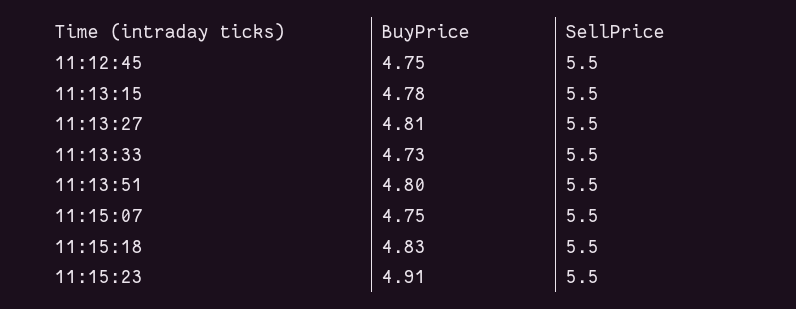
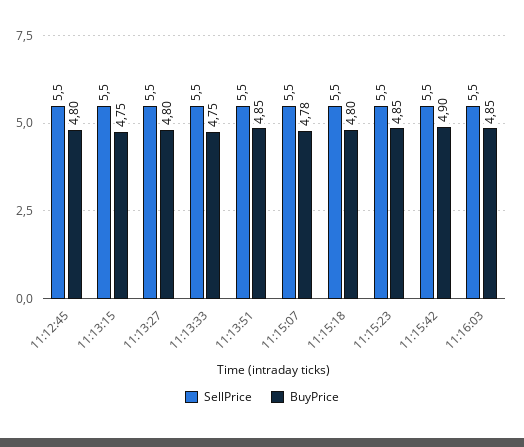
BuyPrice, 11:12:45: 4.75 -> 4.8
BuyPrice, 11:13:15: 4.78 -> 4.75
BuyPrice, 11:13:27: 4.81 -> 4.8
BuyPrice, 11:13:33: 4.73 -> 4.75
BuyPrice, 11:13:51: 4.8 -> 4.85
BuyPrice, 11:15:07: 4.75 -> 4.78
BuyPrice, 11:15:18: 4.83 -> 4.8
BuyPrice, 11:15:23: 4.91 -> 4.85
SellPrice, 11:15:42: none -> 5.5
BuyPrice, 11:15:42: none -> 4.9
SellPrice, 11:16:03: none -> 5.5
BuyPrice, 11:16:03: none -> 4.85

